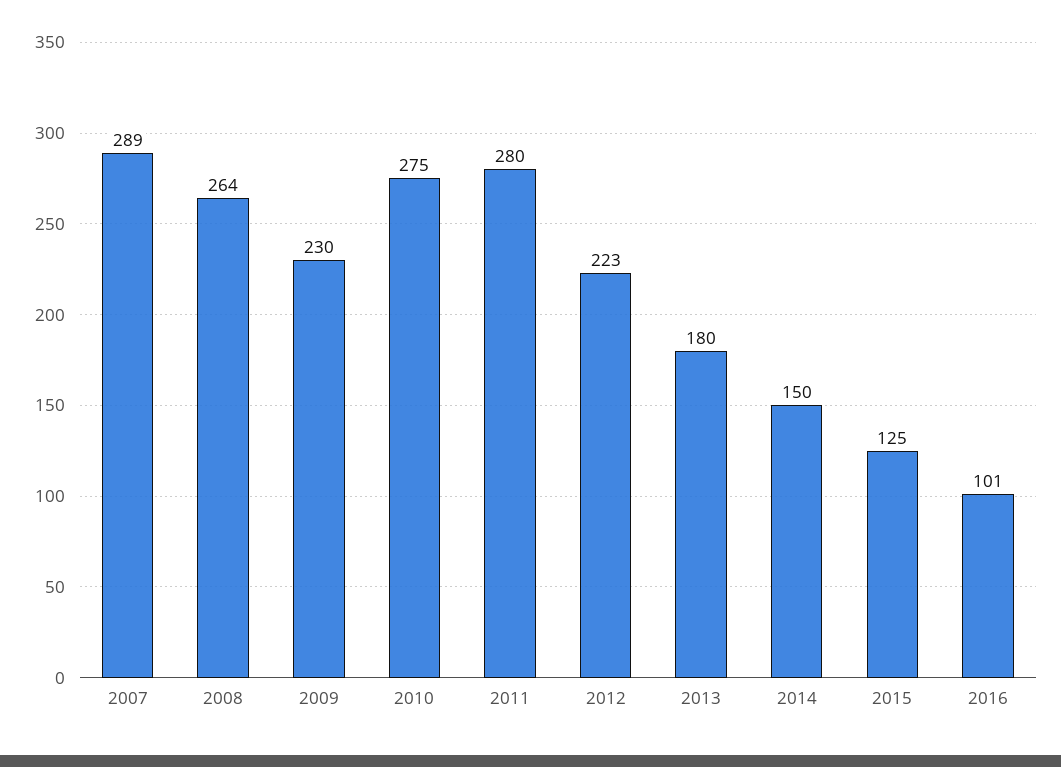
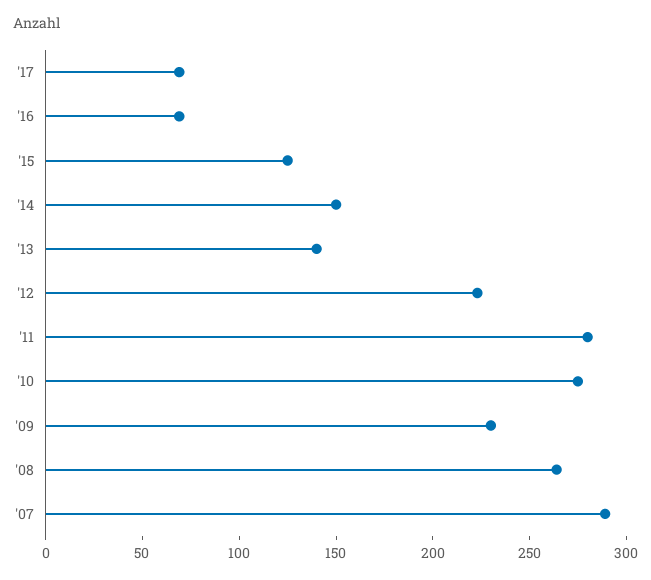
2013: 180 -> 140
2016: 101 -> 70
'17: none -> 70

